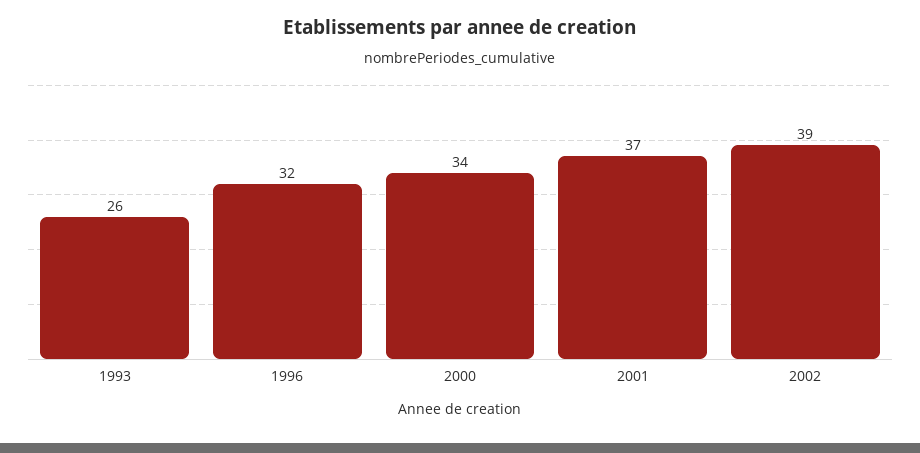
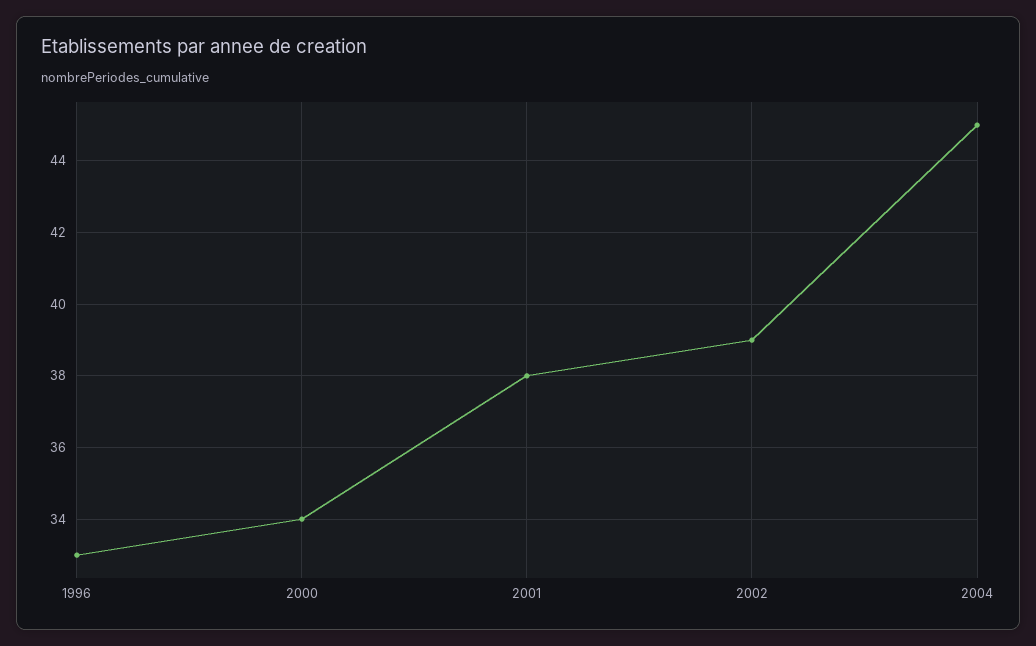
1993: 26 -> none
1996: 32 -> 33
2001: 37 -> 38
2004: none -> 45

